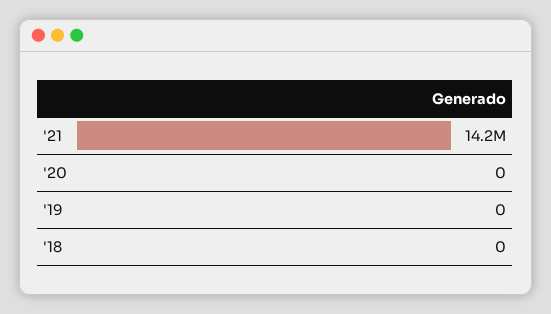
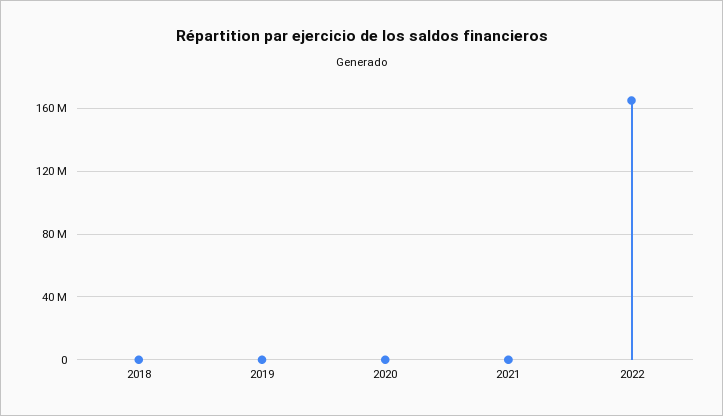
'21: 14200000 -> 0
2022: none -> 165000000

